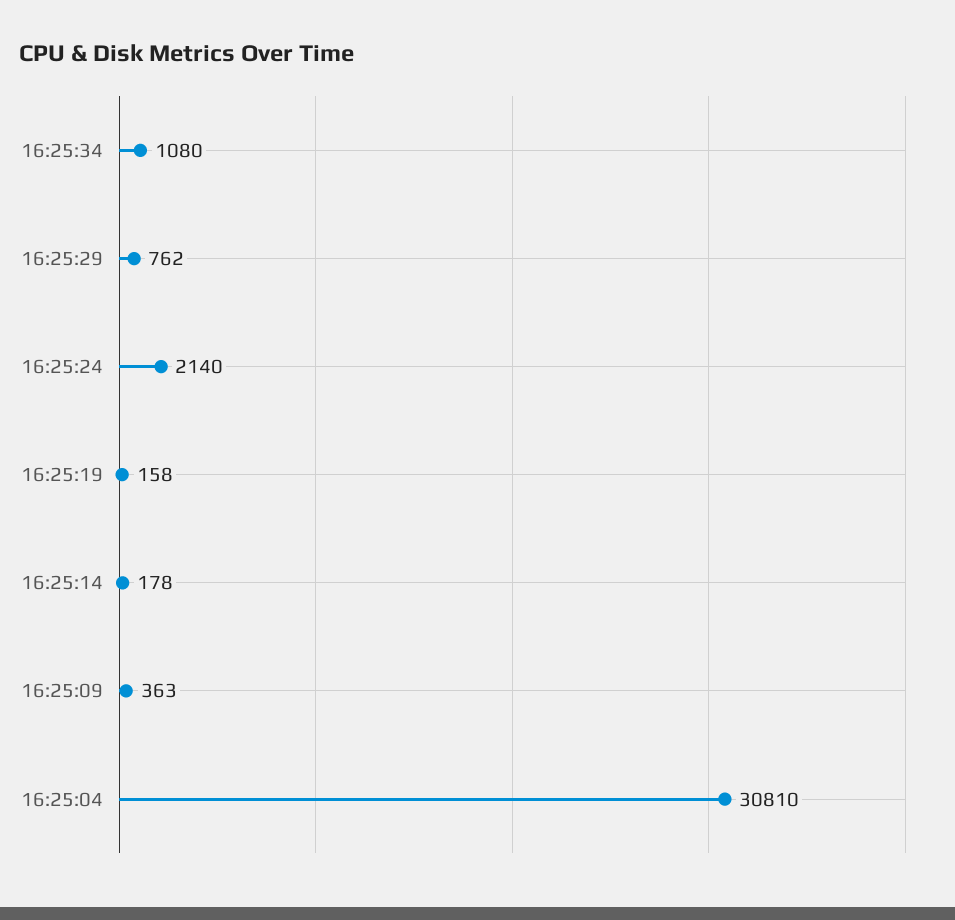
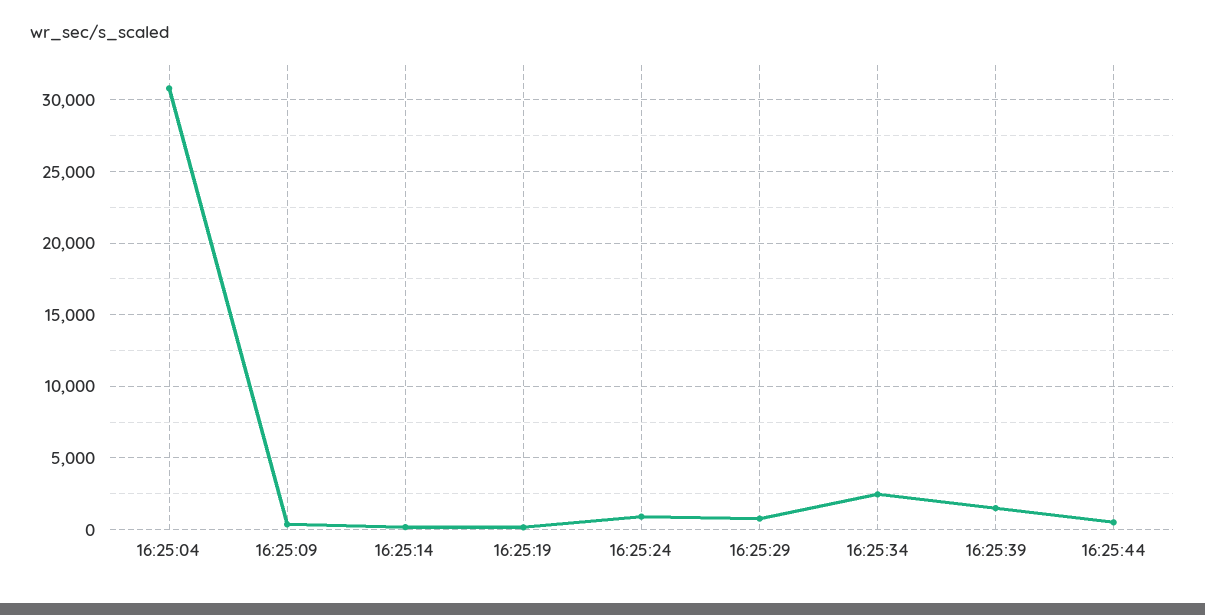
16:25:34: 1080 -> 2500
16:25:24: 2140 -> 1000
16:25:39: none -> 1500
16:25:44: none -> 500

